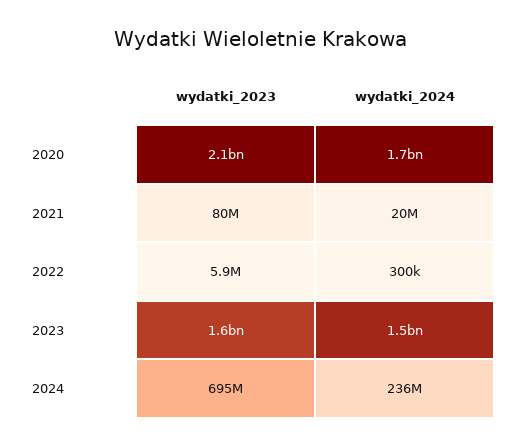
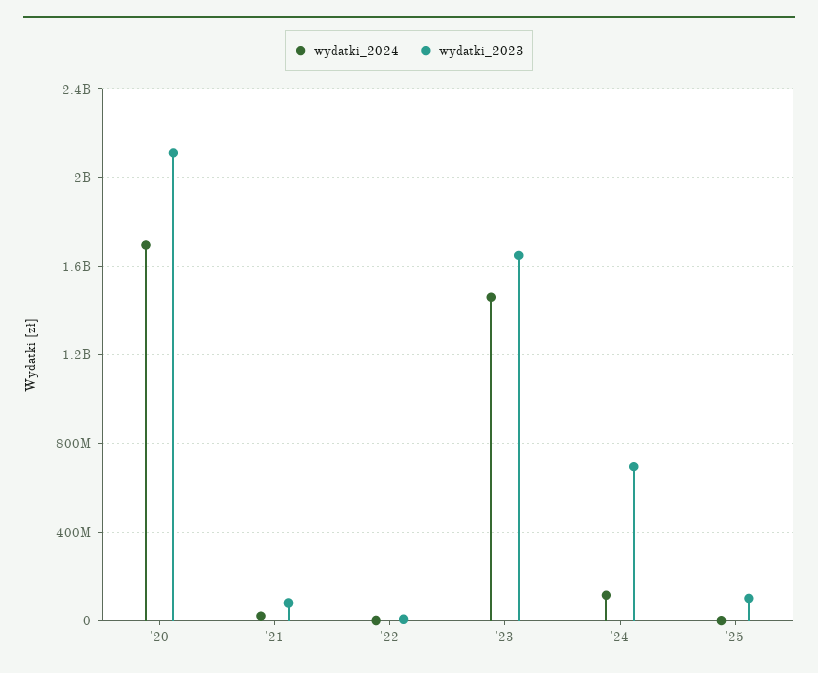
wydatki_2024, 2024: 236000000 -> 100000000
wydatki_2024, '25: none -> 0
wydatki_2023, '25: none -> 100000000

